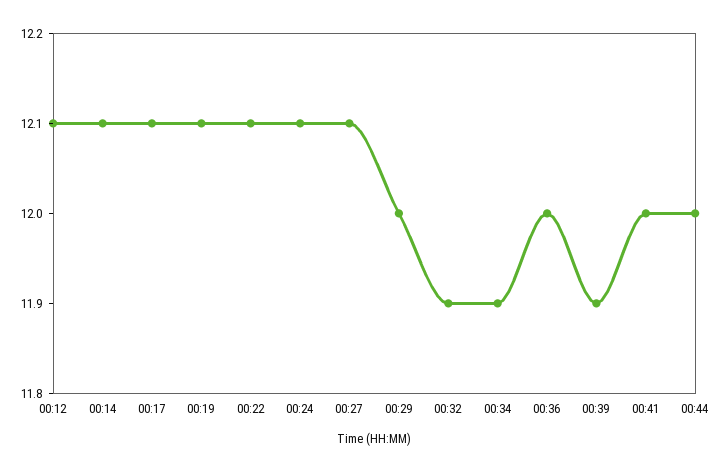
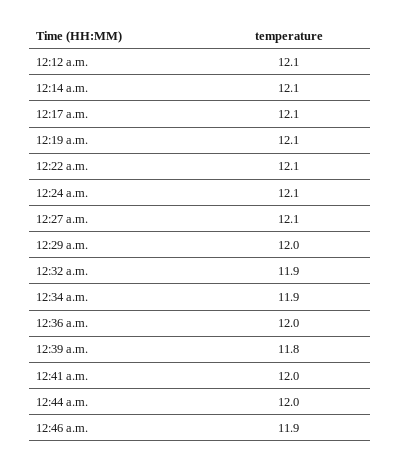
00:39: 11.9 -> 11.8
12:46 a.m.: none -> 11.9

